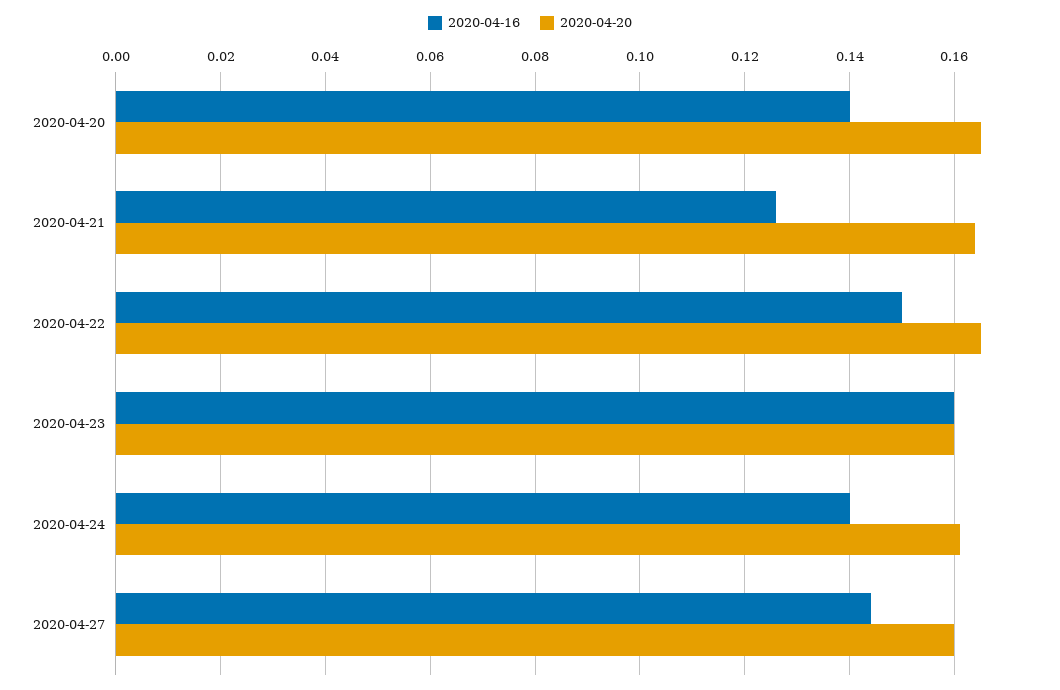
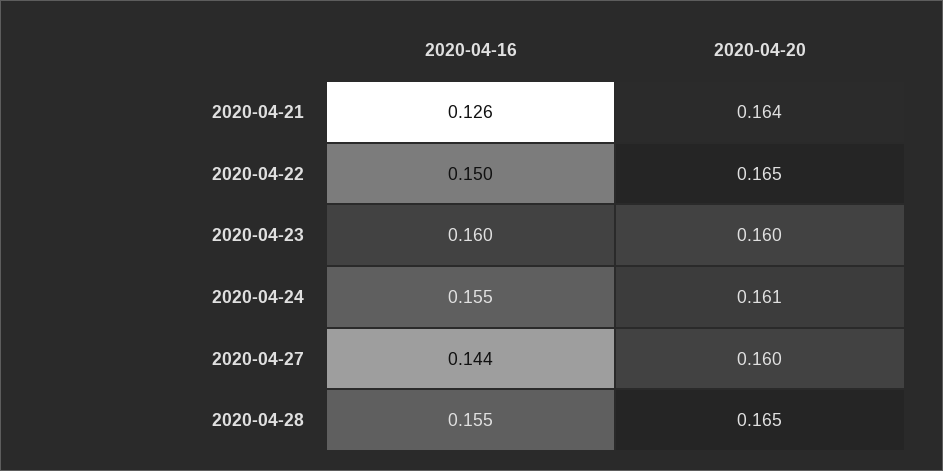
2020-04-16, 2020-04-20: 0.14 -> none
2020-04-20, 2020-04-20: 0.165 -> none
2020-04-16, 2020-04-24: 0.14 -> 0.155
2020-04-16, 2020-04-28: none -> 0.155
2020-04-20, 2020-04-28: none -> 0.165

